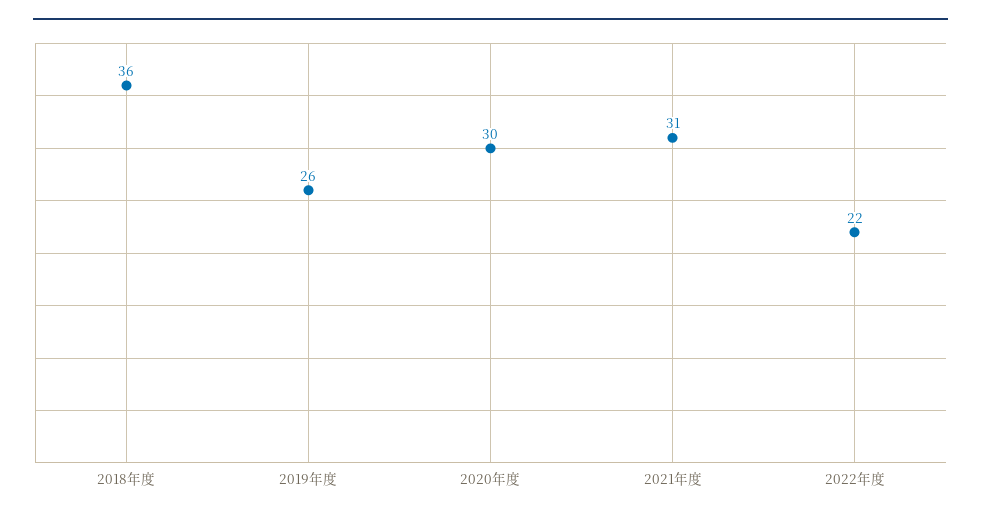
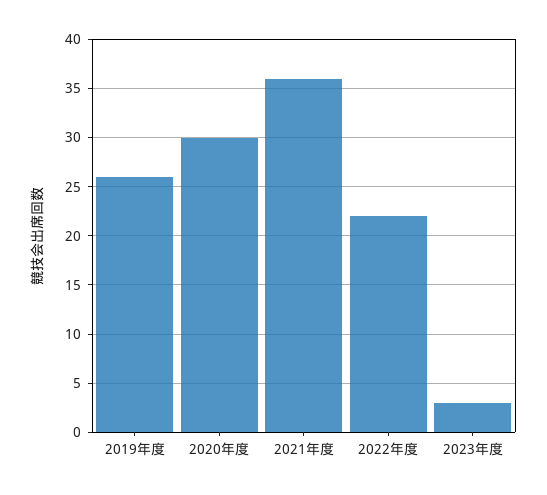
2018年度: 36 -> none
2021年度: 31 -> 36
2023年度: none -> 3

